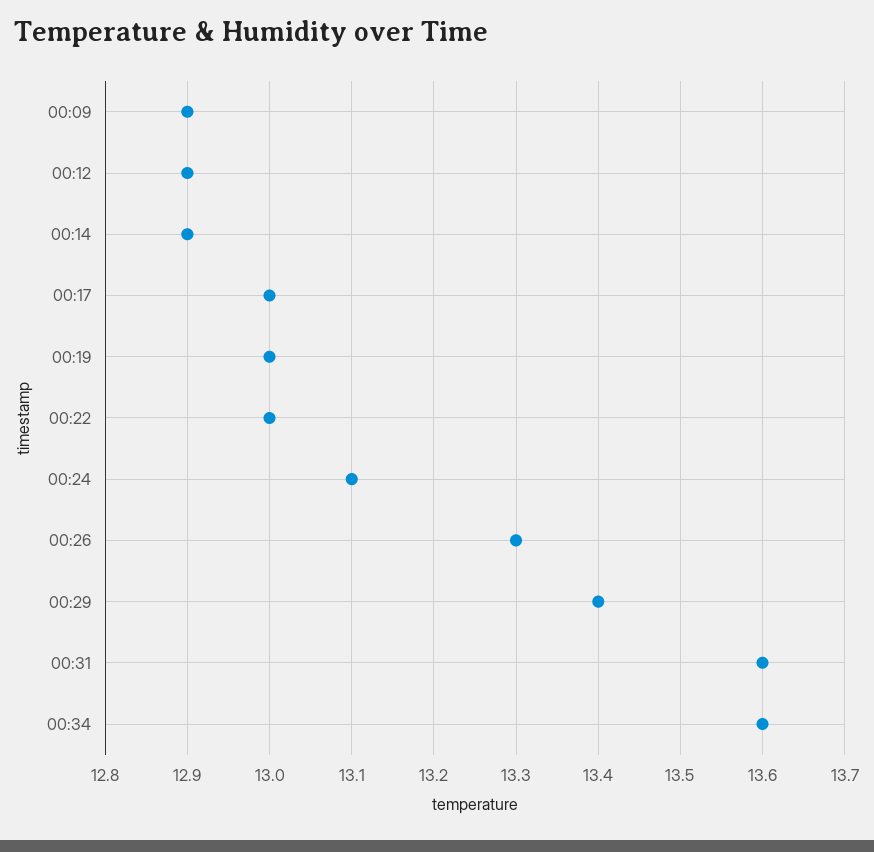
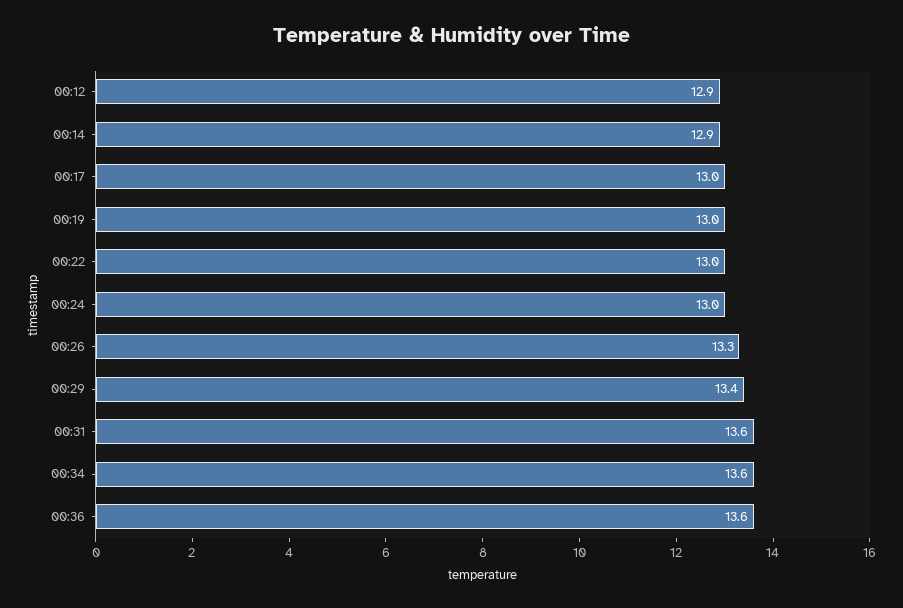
00:09: 12.9 -> none
00:24: 13.1 -> 13
00:36: none -> 13.6

